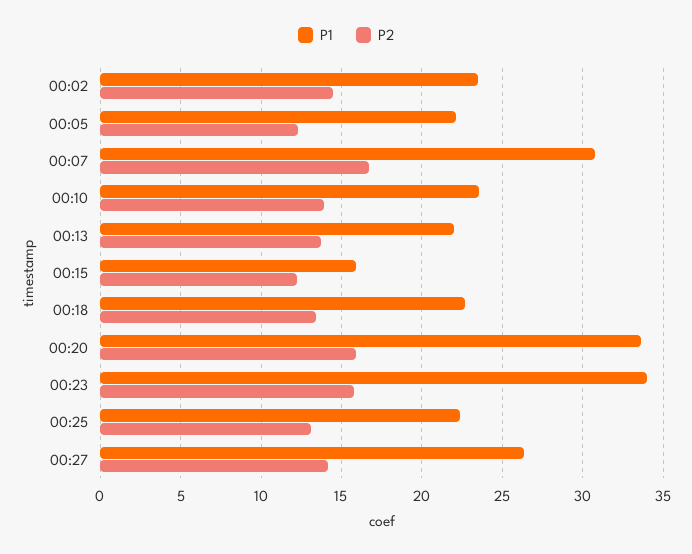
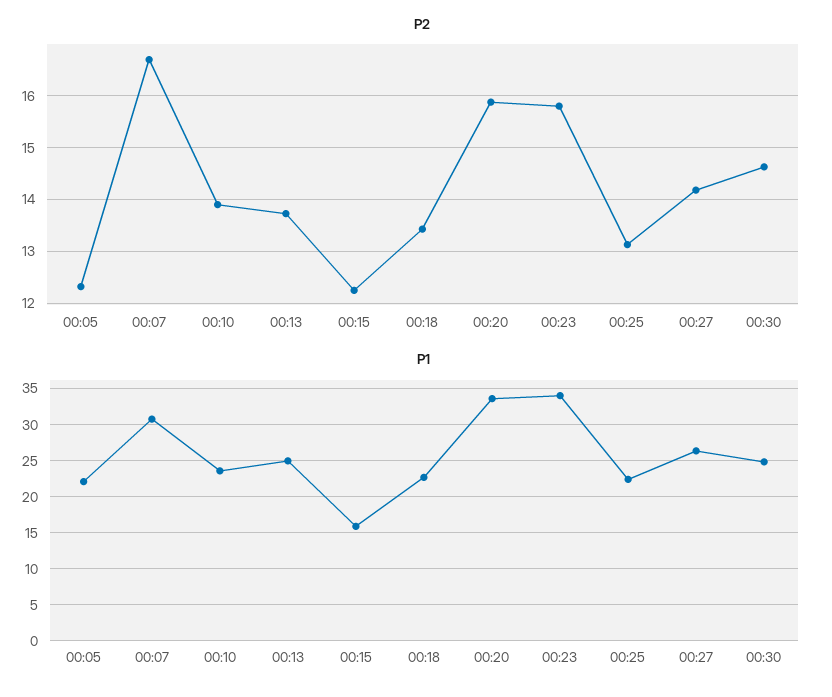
P1, 00:02: 23.5 -> none
P2, 00:02: 14.5 -> none
P1, 00:13: 22 -> 25
P2, 00:30: none -> 14.6
P1, 00:30: none -> 25

